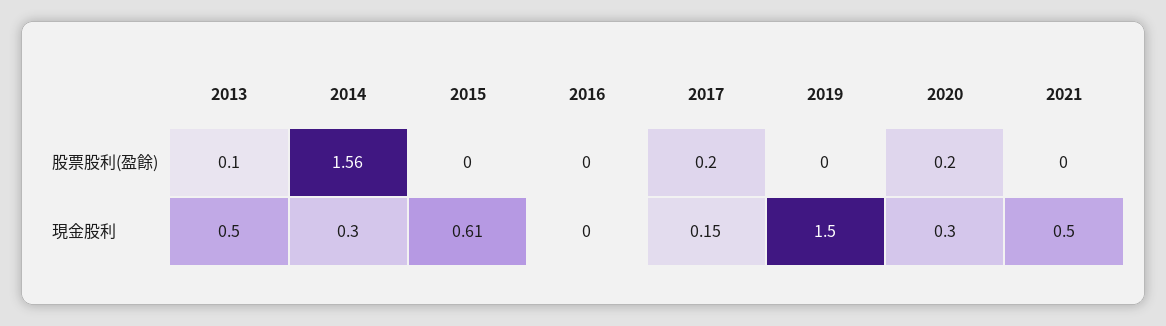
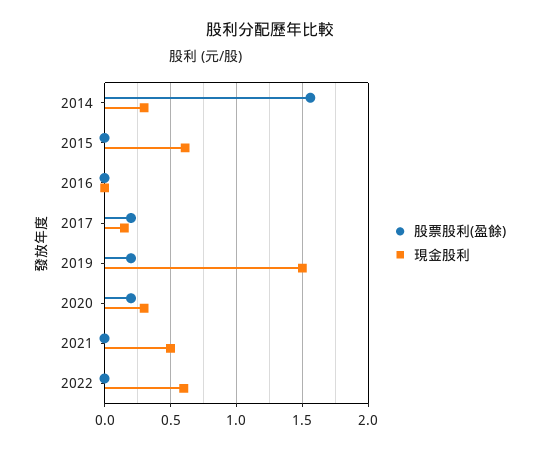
股票股利(盈餘), 2013: 0.1 -> none
股票股利(盈餘), 2019: 0 -> 0.2
現金股利, 2013: 0.5 -> none
股票股利(盈餘), 2022: none -> 0
現金股利, 2022: none -> 0.6

